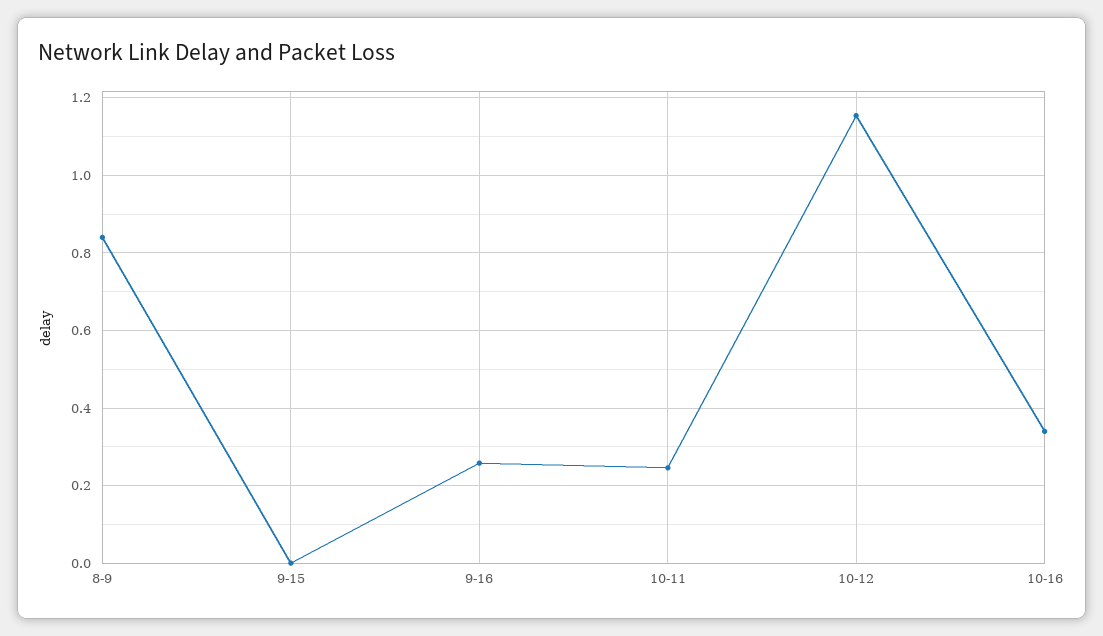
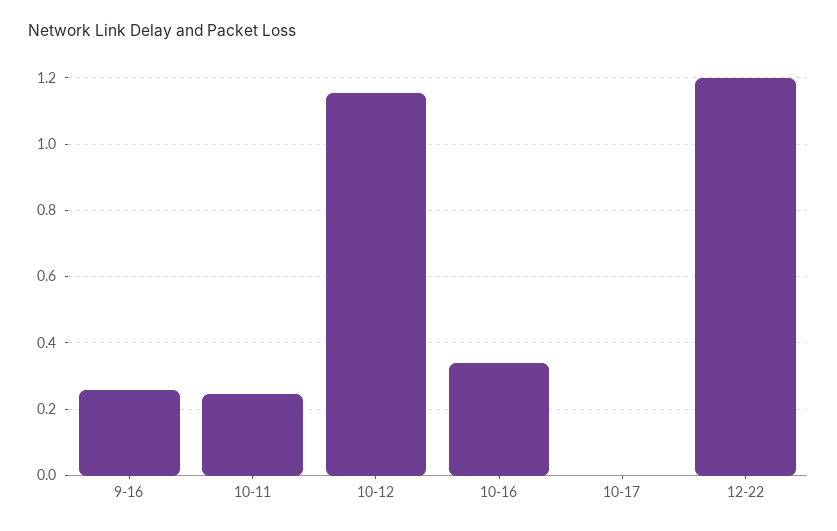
8-9: 0.84 -> none
9-15: 0 -> none
10-17: none -> 0
12-22: none -> 1.2

